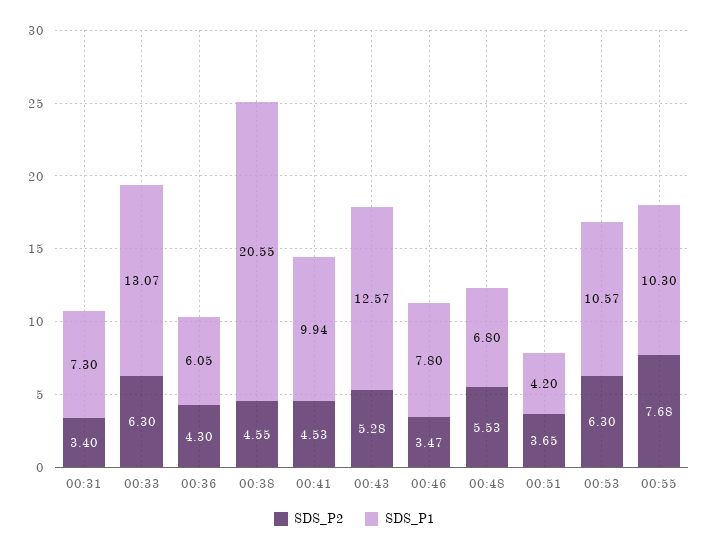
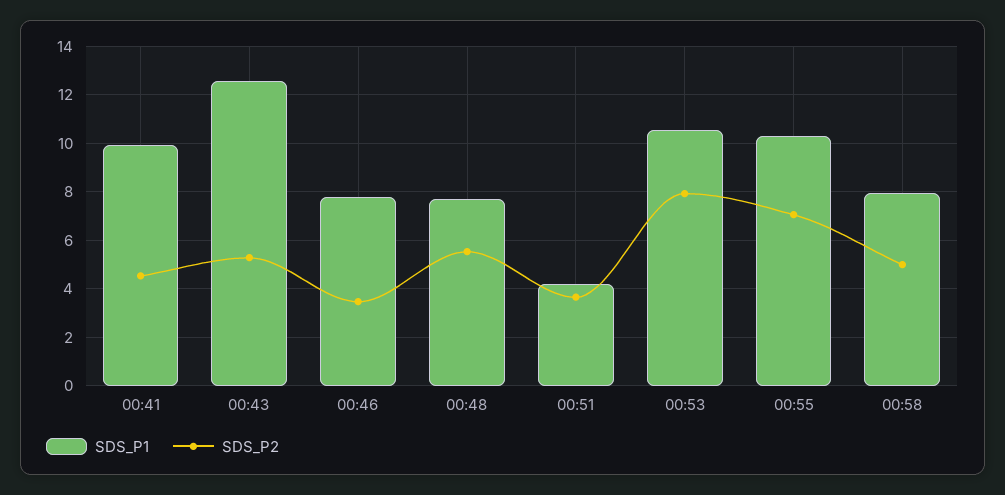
SDS_P2, 00:31: 3.4 -> none
SDS_P1, 00:31: 7.3 -> none
SDS_P2, 00:33: 6.3 -> none
SDS_P1, 00:33: 13.07 -> none
SDS_P2, 00:36: 4.3 -> none
SDS_P1, 00:36: 6.05 -> none
SDS_P2, 00:38: 4.55 -> none
SDS_P1, 00:38: 20.55 -> none
SDS_P1, 00:48: 6.8 -> 7.75
SDS_P2, 00:53: 6.3 -> 8
SDS_P2, 00:55: 7.68 -> 7
SDS_P1, 00:58: none -> 8
SDS_P2, 00:58: none -> 5

